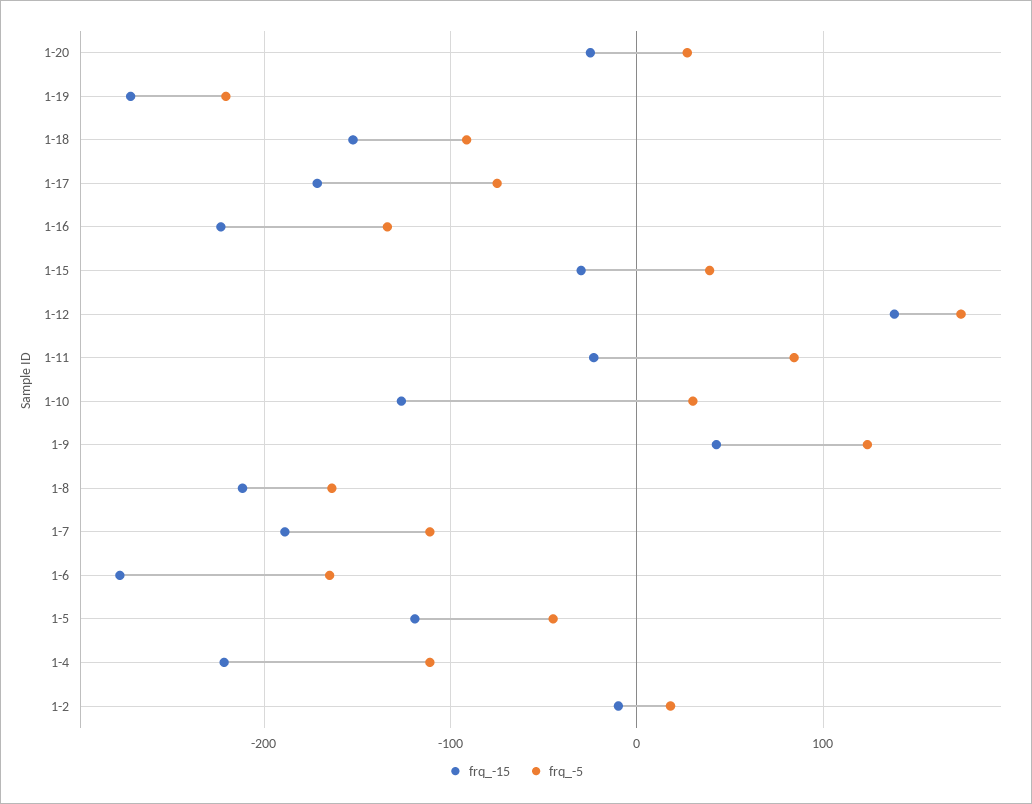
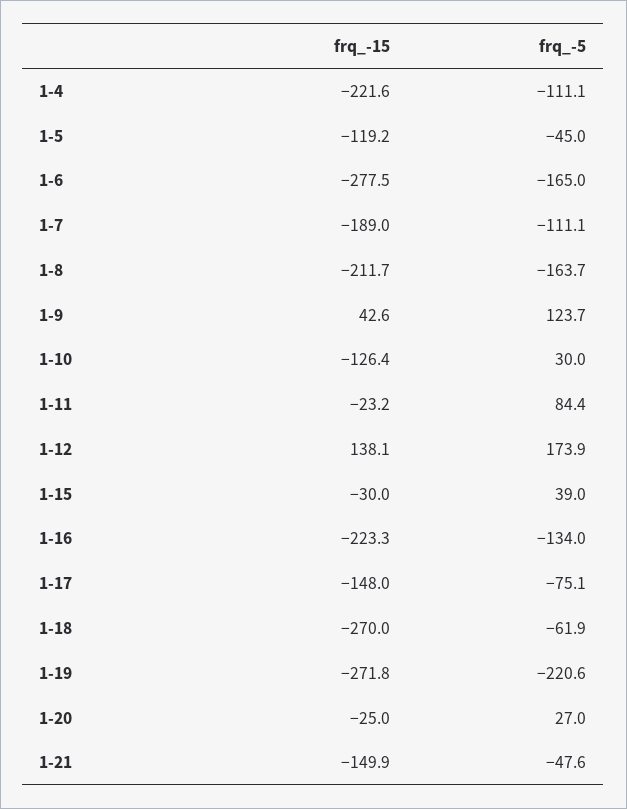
frq_-15, 1-18: -150 -> -270
frq_-5, 1-18: -90 -> -61.9
frq_-15, 1-17: -170 -> -148
frq_-15, 1-2: -10 -> none
frq_-5, 1-2: 20 -> none
frq_-15, 1-21: none -> -149.9
frq_-5, 1-21: none -> -47.6

